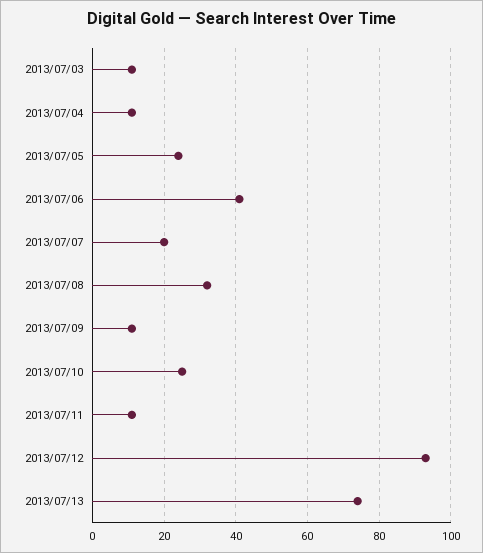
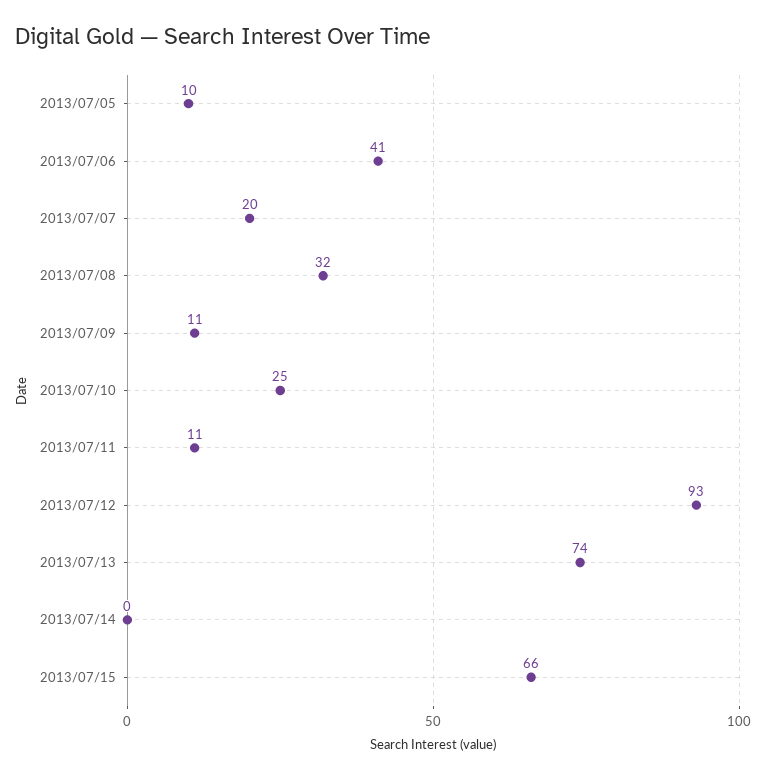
2013/07/03: 10 -> none
2013/07/04: 10 -> none
2013/07/05: 25 -> 10
2013/07/14: none -> 0
2013/07/15: none -> 66

